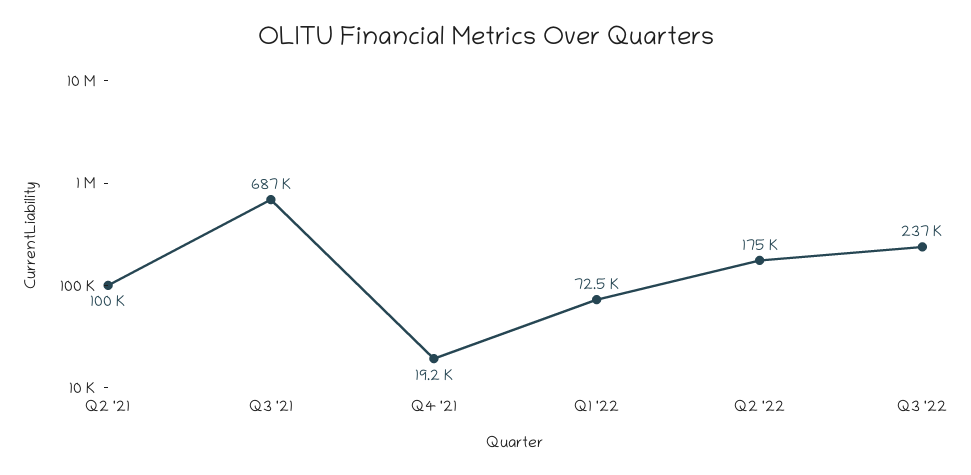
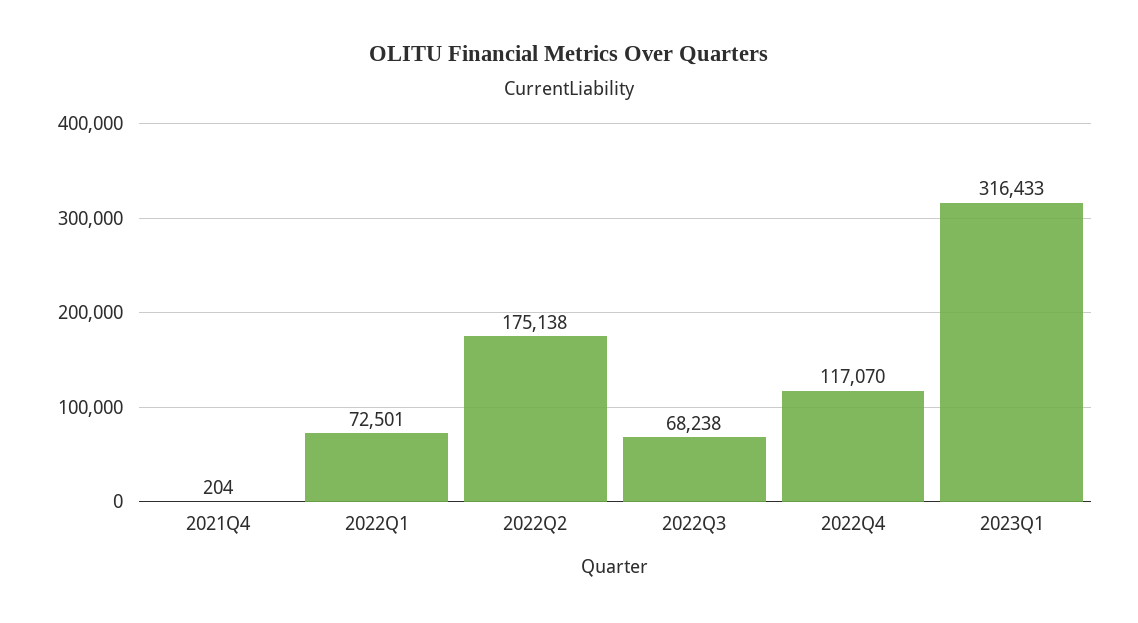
Q2 '21: 100000 -> none
Q3 '21: 687000 -> none
Q4 '21: 19200 -> 204
Q3 '22: 237000 -> 68238
2022Q4: none -> 117070
2023Q1: none -> 316433

